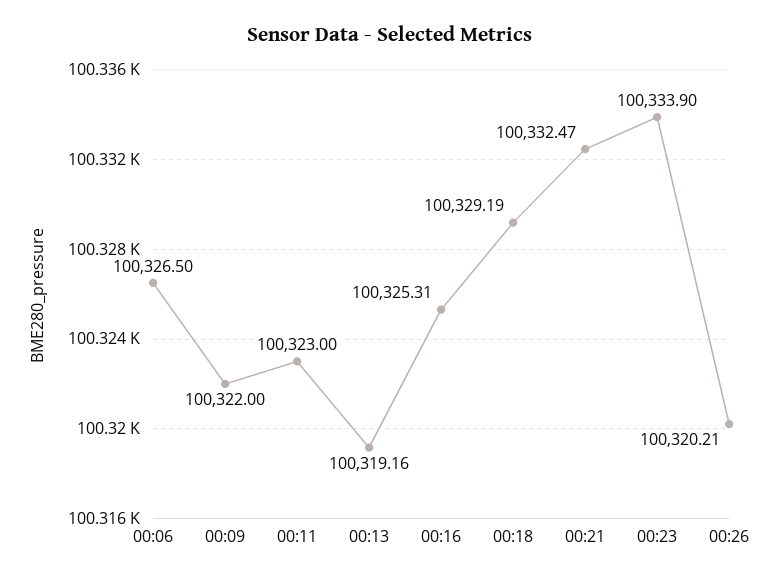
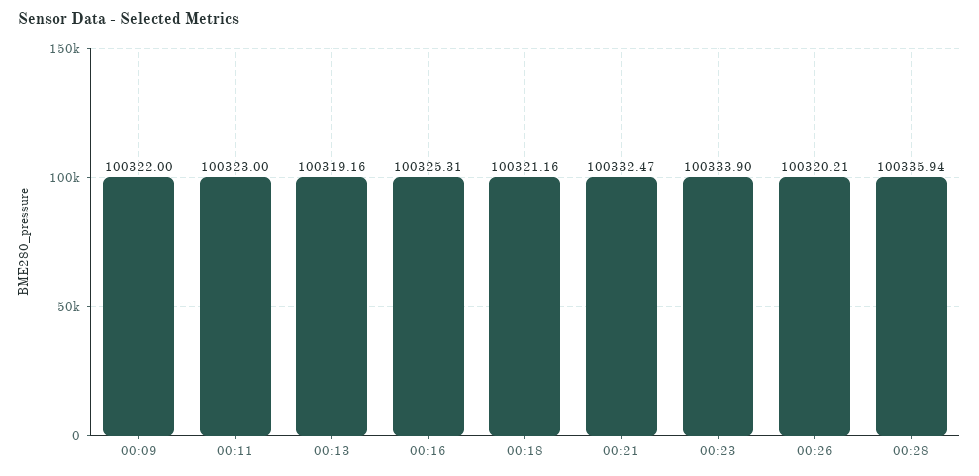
00:06: 100326.5 -> none
00:18: 100329.19 -> 100321.16
00:28: none -> 100335.94

